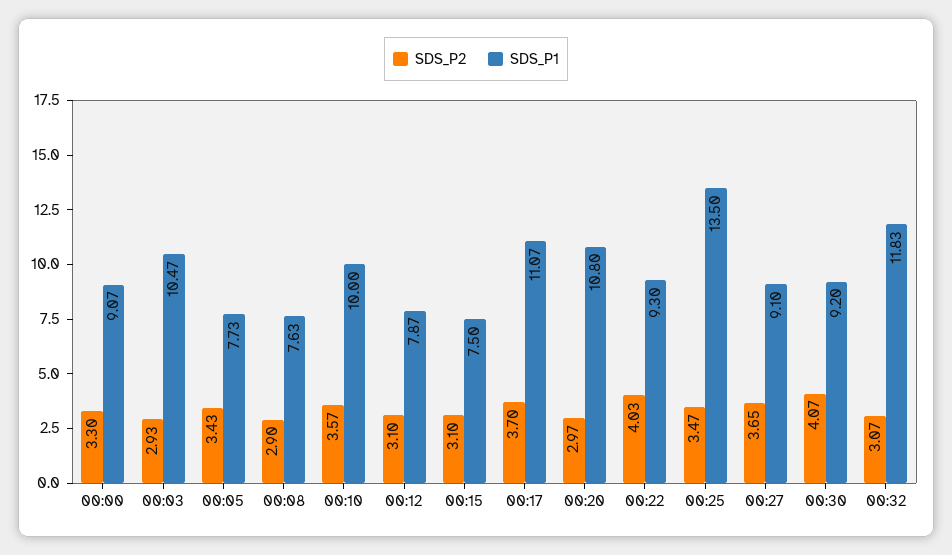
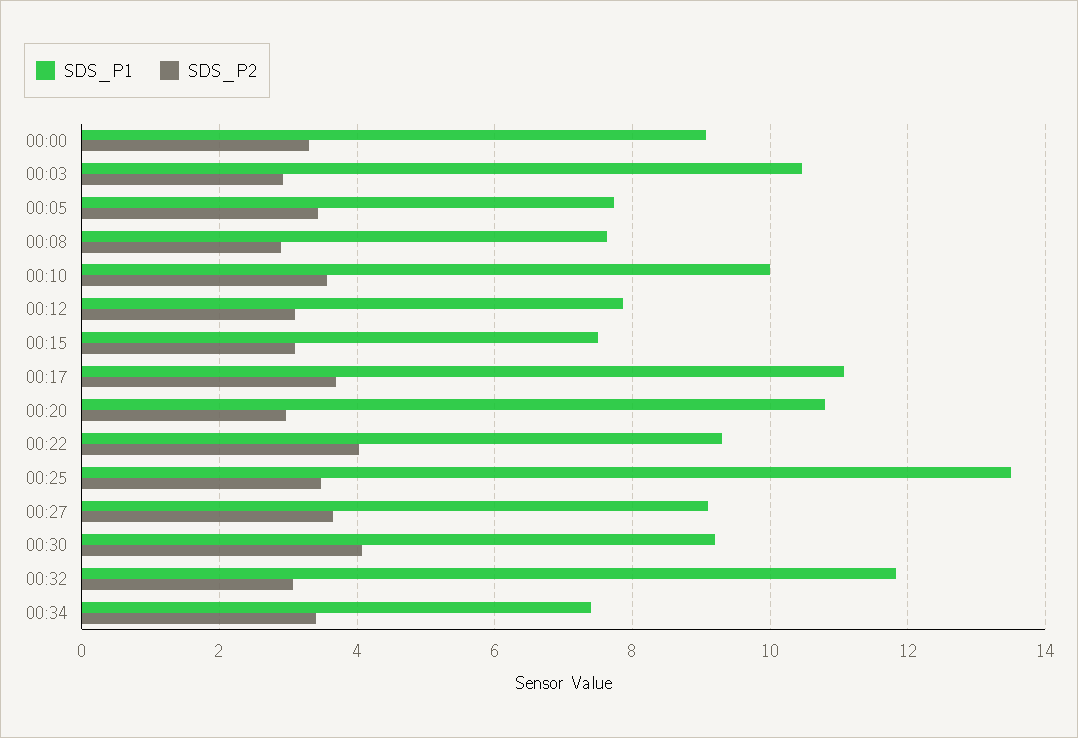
SDS_P1, 00:34: none -> 7.4
SDS_P2, 00:34: none -> 3.4

